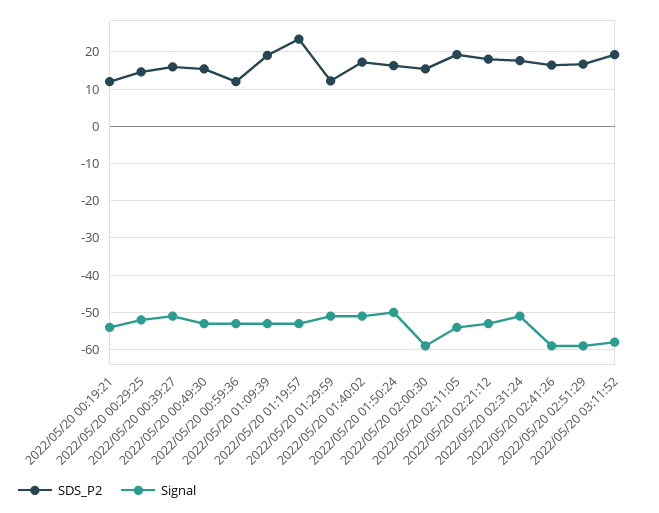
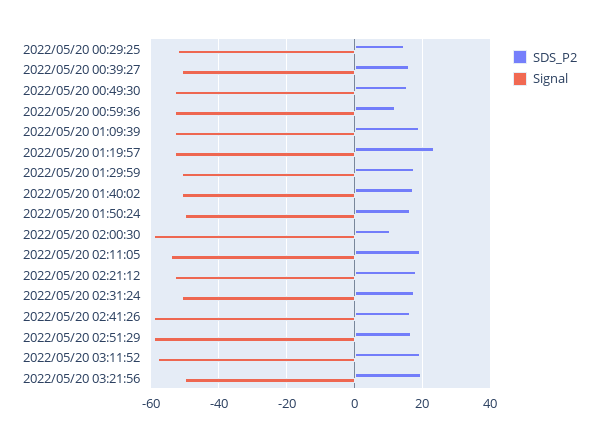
SDS_P2, 2022/05/20 00:19:21: 12 -> none
Signal, 2022/05/20 00:19:21: -54 -> none
SDS_P2, 2022/05/20 01:29:59: 12 -> 18
SDS_P2, 2022/05/20 02:00:30: 16 -> 10
SDS_P2, 2022/05/20 03:21:56: none -> 20
Signal, 2022/05/20 03:21:56: none -> -50

